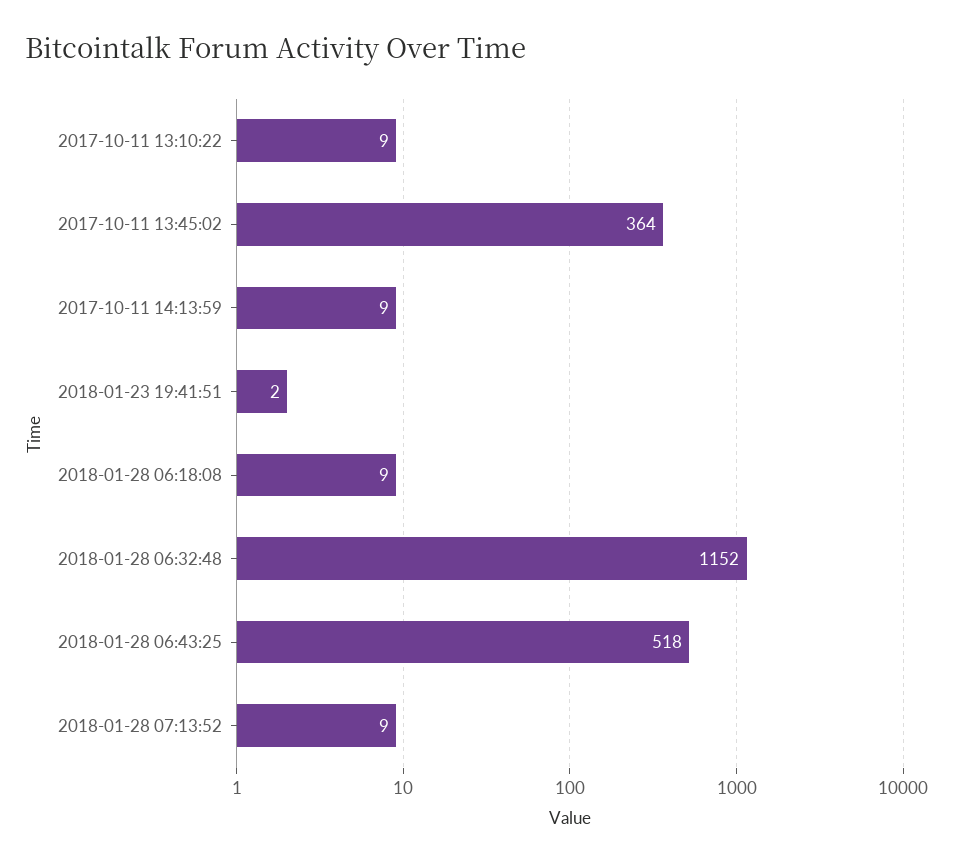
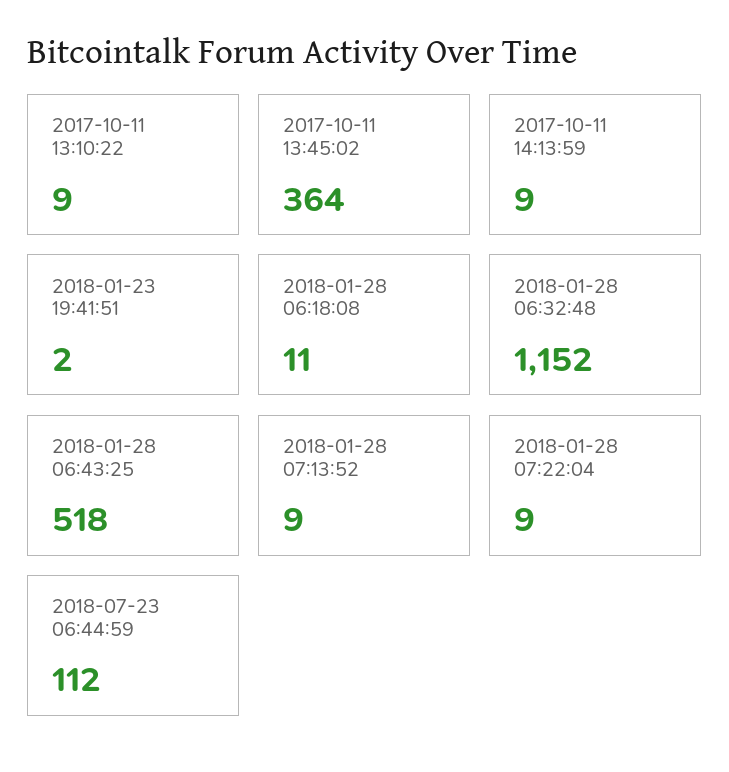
2018-01-28 06:18:08: 9 -> 11
2018-01-28 07:22:04: none -> 9
2018-07-23 06:44:59: none -> 112

